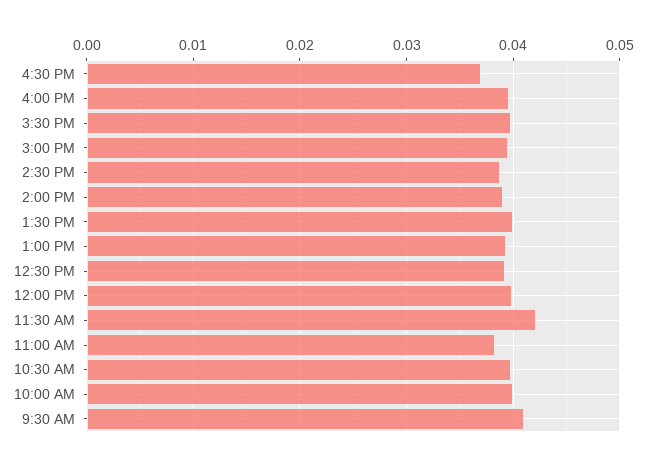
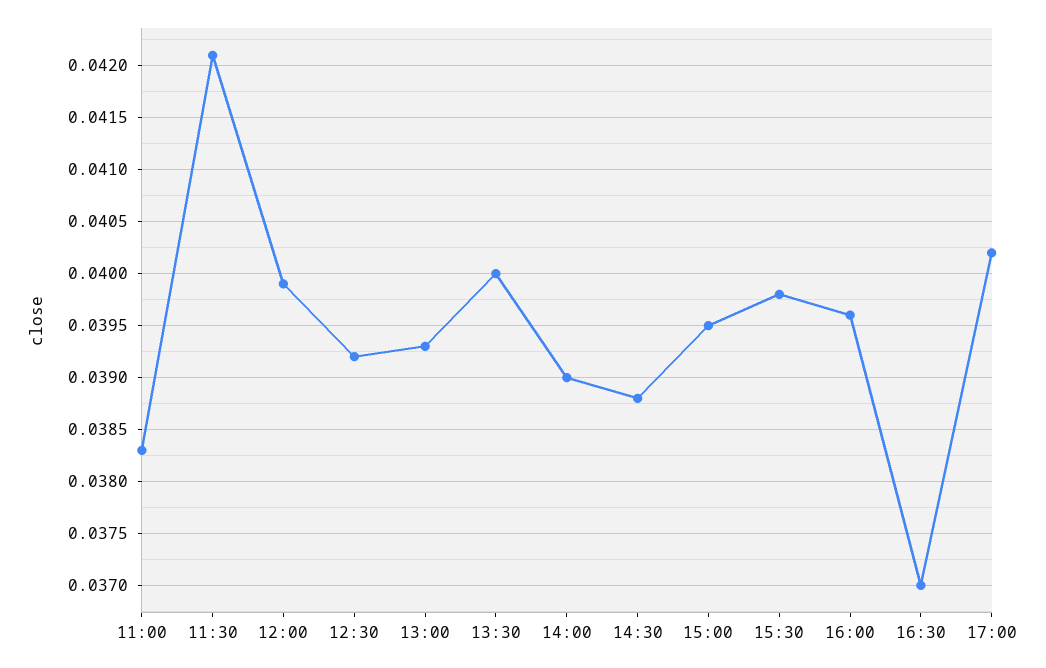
10:30 AM: 0.04 -> none
10:00 AM: 0.04 -> none
9:30 AM: 0.041 -> none
17:00: none -> 0.0402

